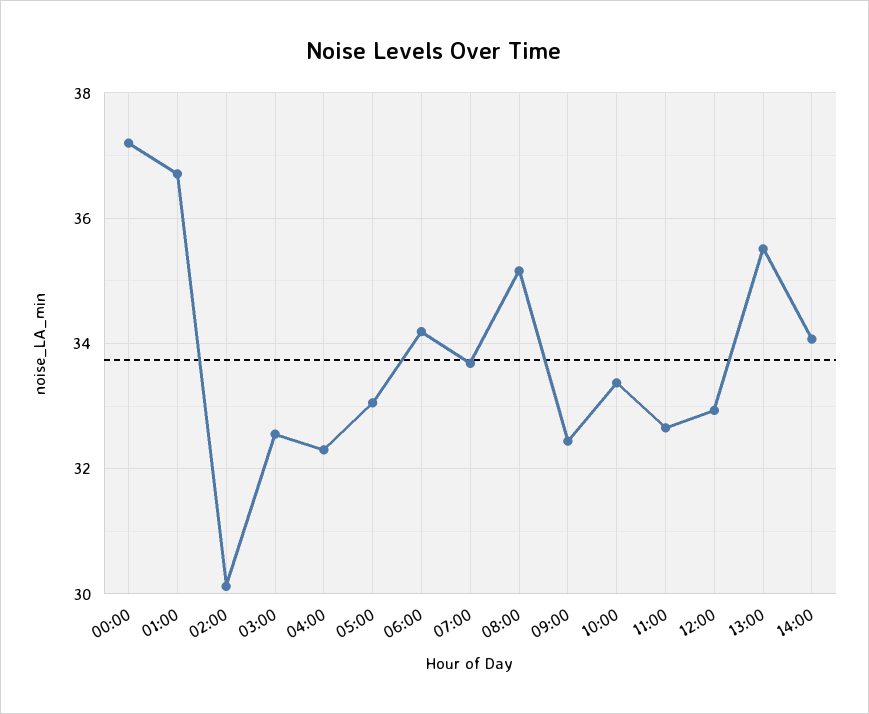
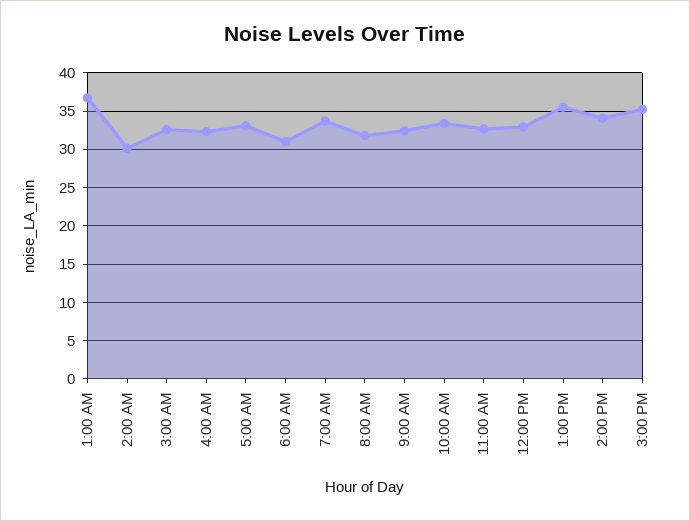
00:00: 37.2 -> none
06:00: 34.2 -> 31
08:00: 35.2 -> 32
3:00 PM: none -> 35

